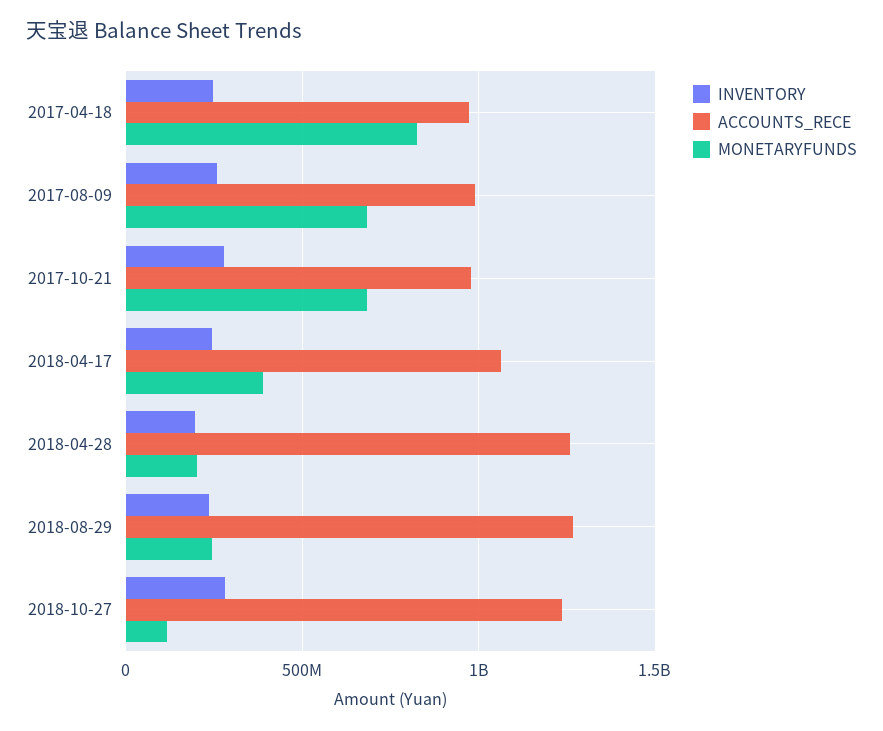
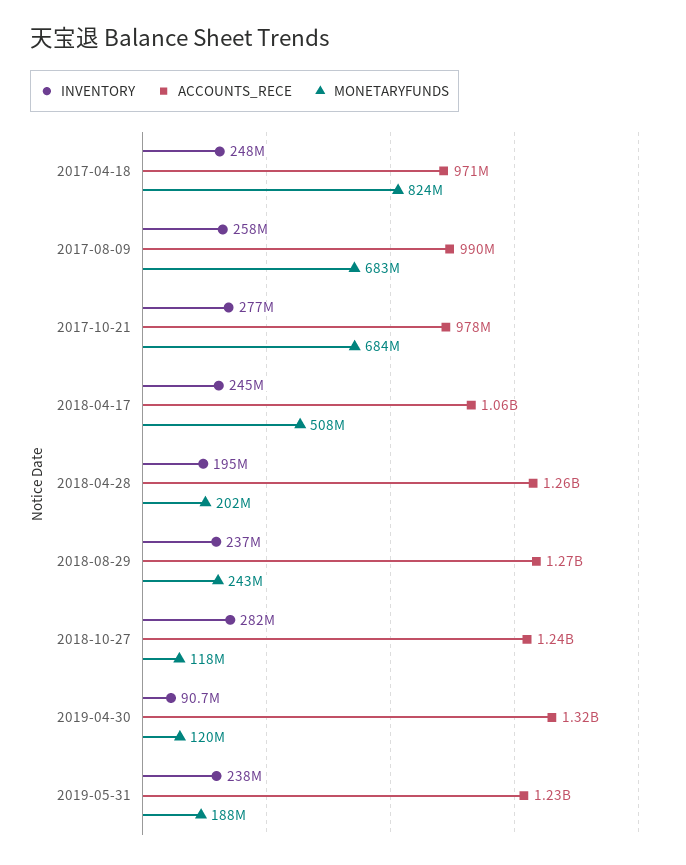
MONETARYFUNDS, 2018-04-17: 400000000 -> 508000000
INVENTORY, 2019-04-30: none -> 90700000
ACCOUNTS_RECE, 2019-04-30: none -> 1320000000
MONETARYFUNDS, 2019-04-30: none -> 120000000
INVENTORY, 2019-05-31: none -> 238000000
ACCOUNTS_RECE, 2019-05-31: none -> 1230000000
MONETARYFUNDS, 2019-05-31: none -> 188000000

